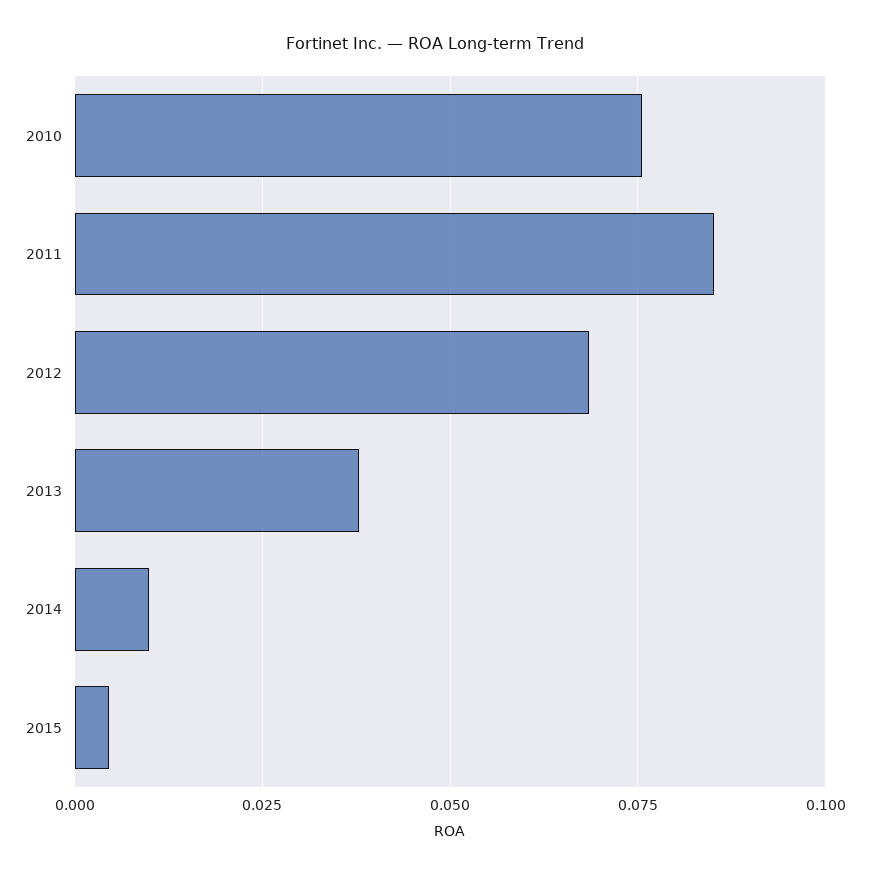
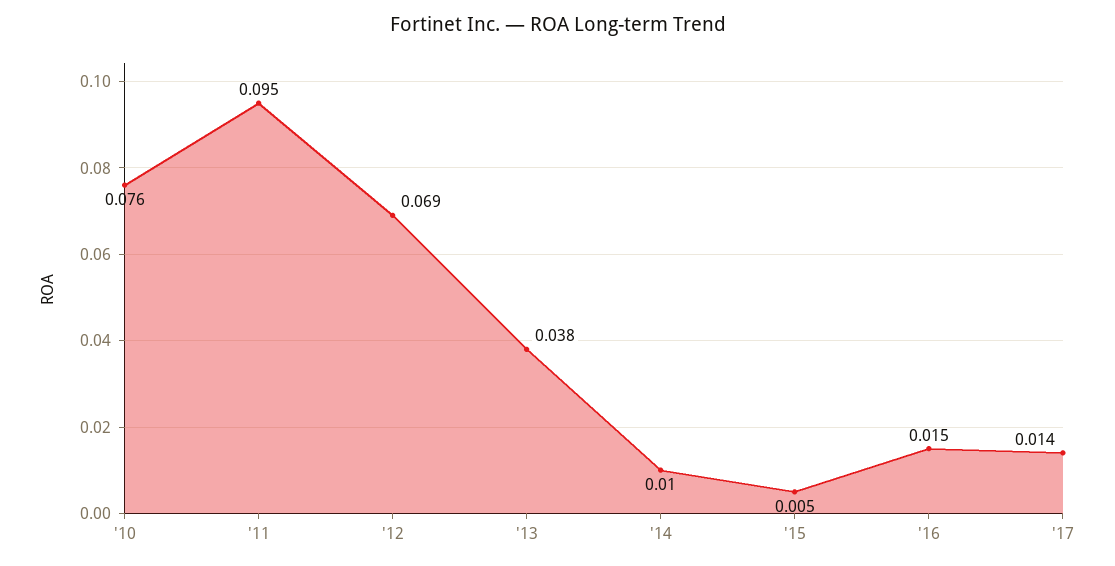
2011: 0.085 -> 0.095
'16: none -> 0.015
'17: none -> 0.014

